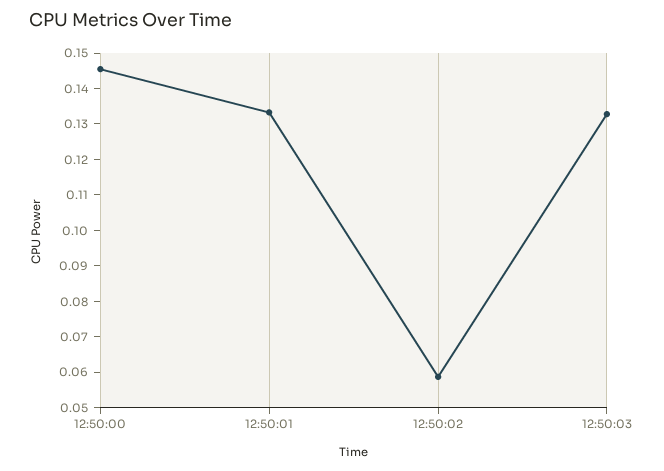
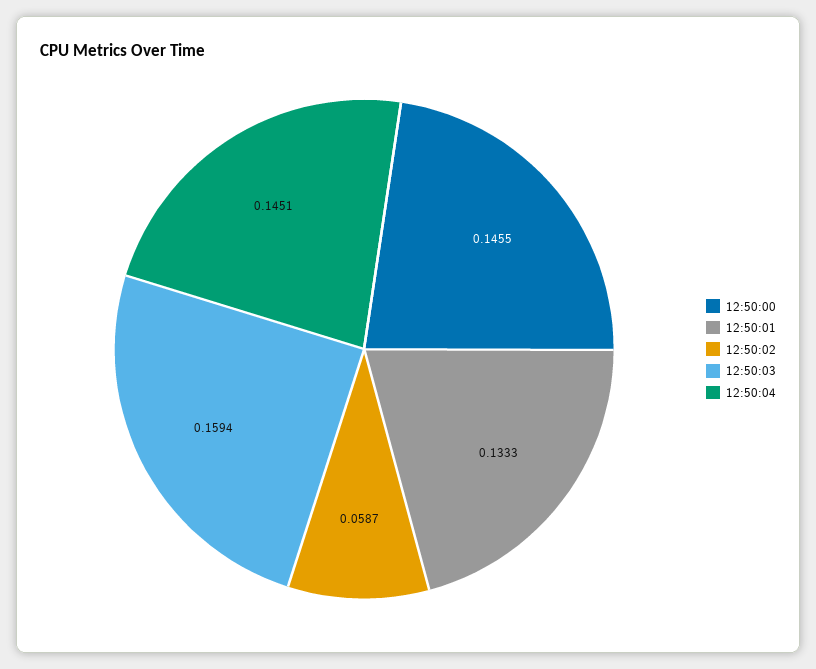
12:50:03: 0.1325 -> 0.1594
12:50:04: none -> 0.1451

